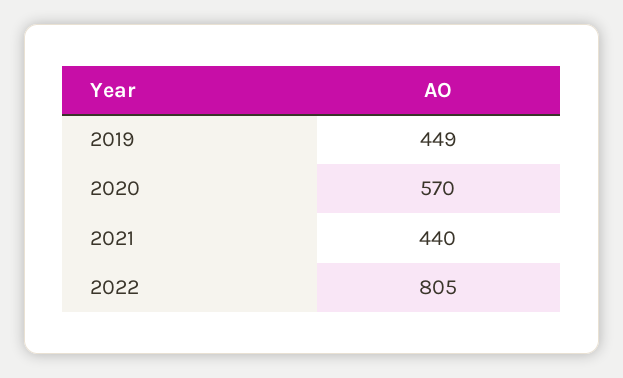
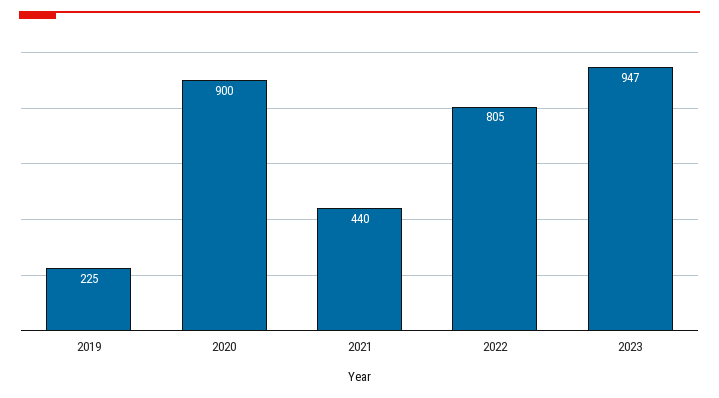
2019: 449 -> 225
2020: 570 -> 900
2023: none -> 947

